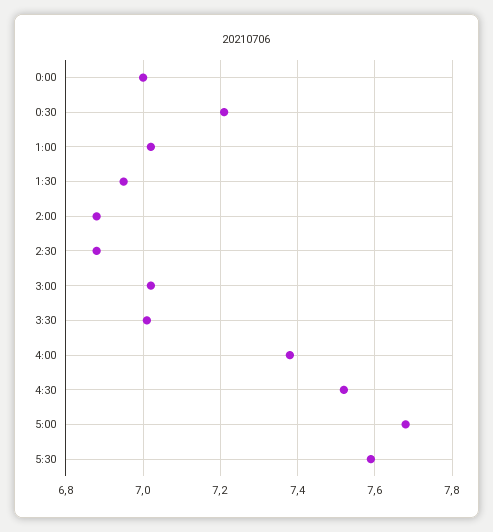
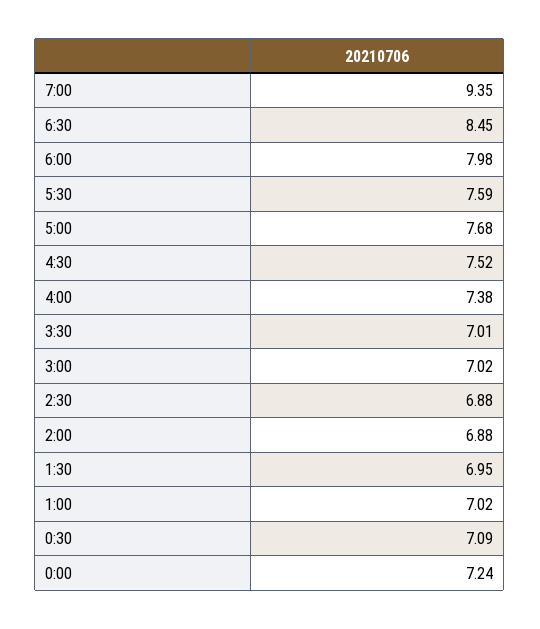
0:00: 7 -> 7.24
0:30: 7.2 -> 7.09
7:00: none -> 9.35
6:30: none -> 8.45
6:00: none -> 7.98

